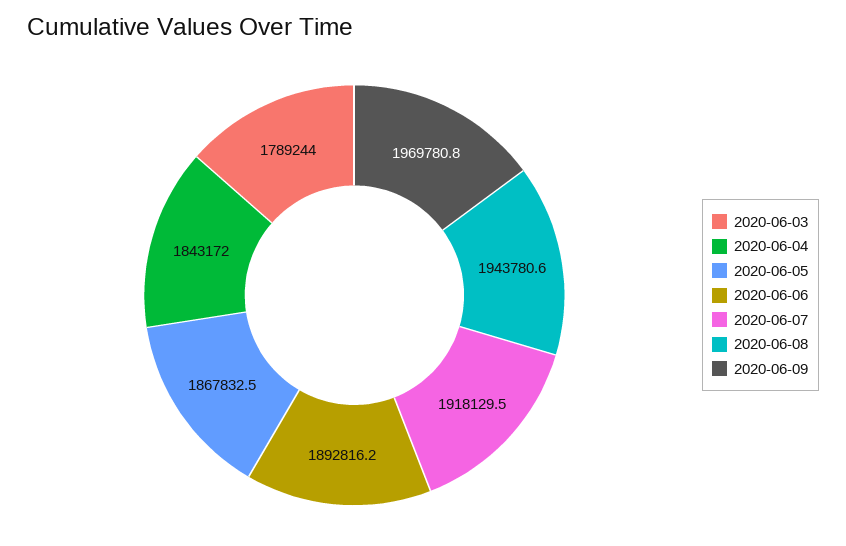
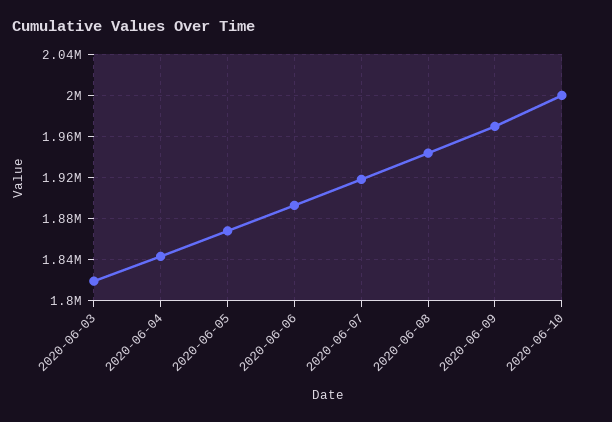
2020-06-03: 1789244 -> 1820000
2020-06-10: none -> 2000000

